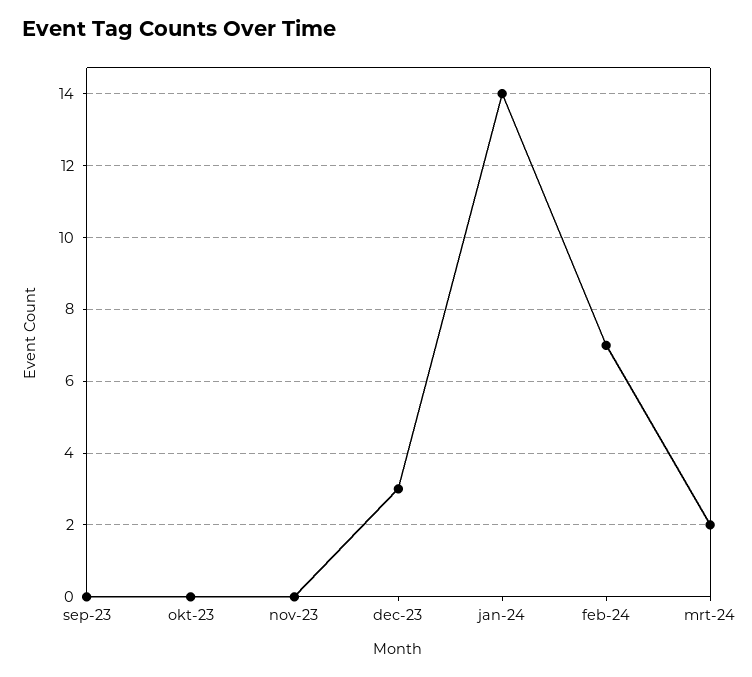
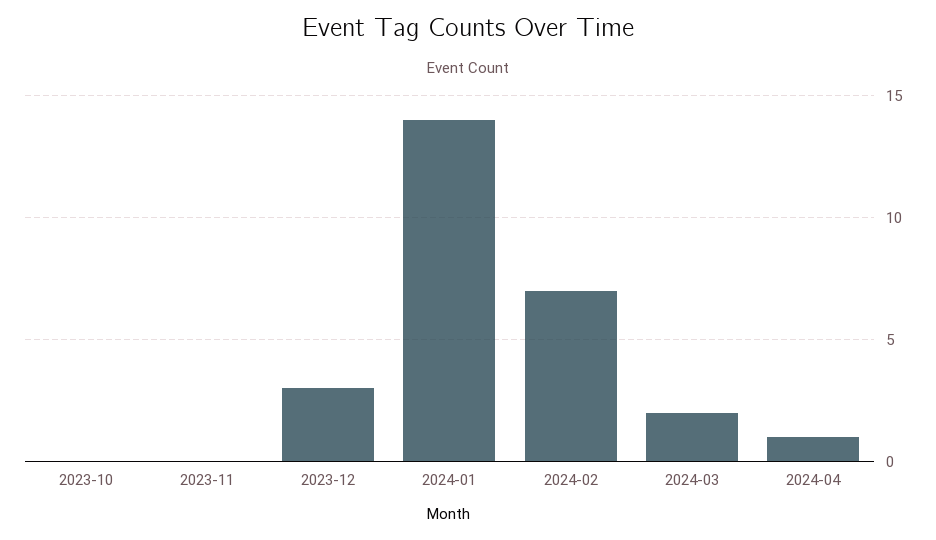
sep-23: 0 -> none
2024-04: none -> 1

